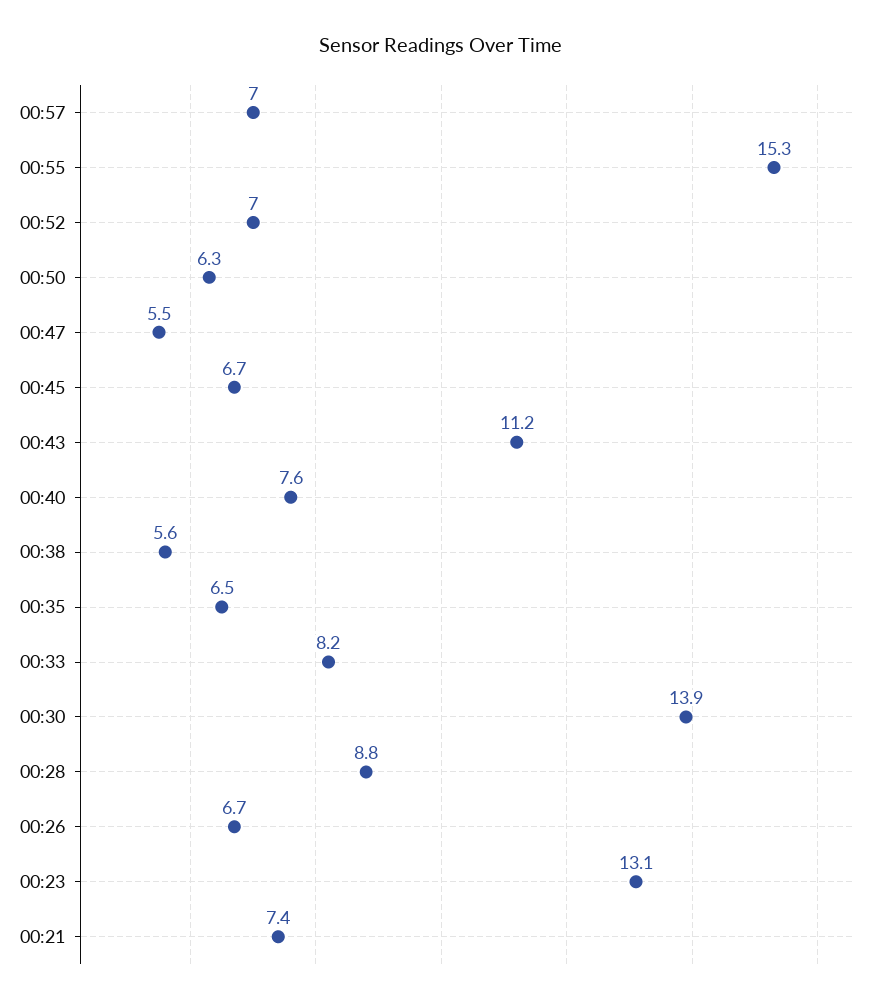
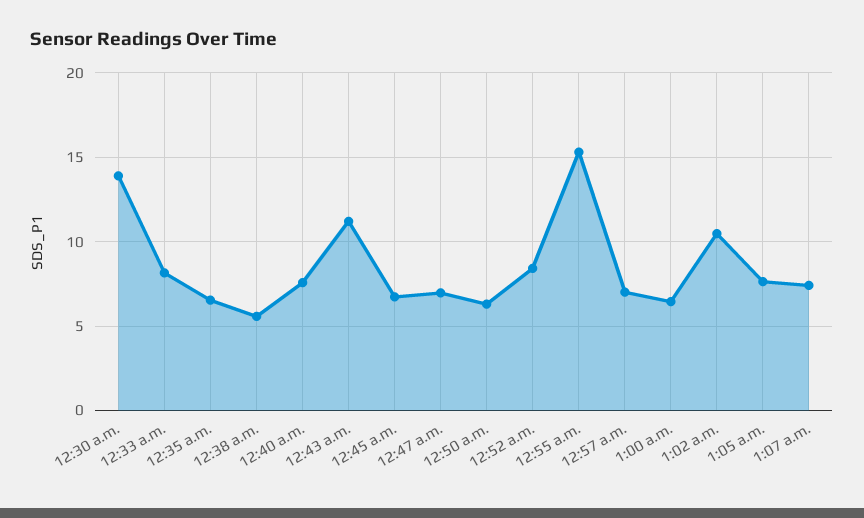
00:52: 7 -> 8.5
00:47: 5.5 -> 7
00:28: 8.8 -> none
00:26: 6.7 -> none
00:23: 13.1 -> none
00:21: 7.4 -> none
1:00 a.m.: none -> 6.5
1:02 a.m.: none -> 10.5
1:05 a.m.: none -> 7.5
1:07 a.m.: none -> 7.5

